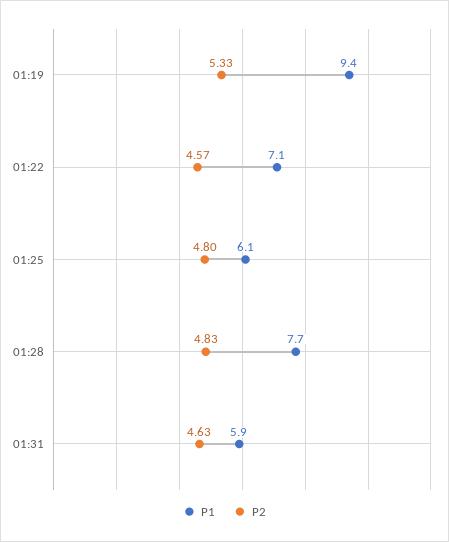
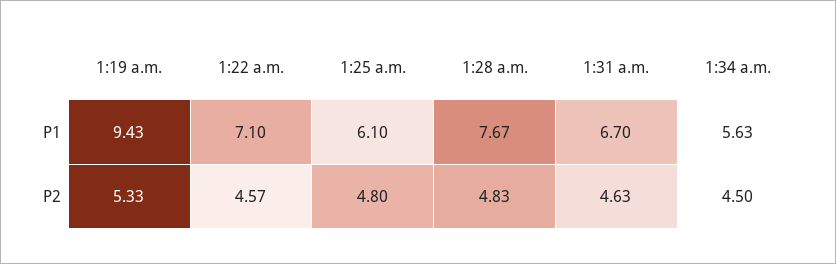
P1, 01:31: 5.9 -> 6.7
P1, 1:34 a.m.: none -> 5.63
P2, 1:34 a.m.: none -> 4.5

